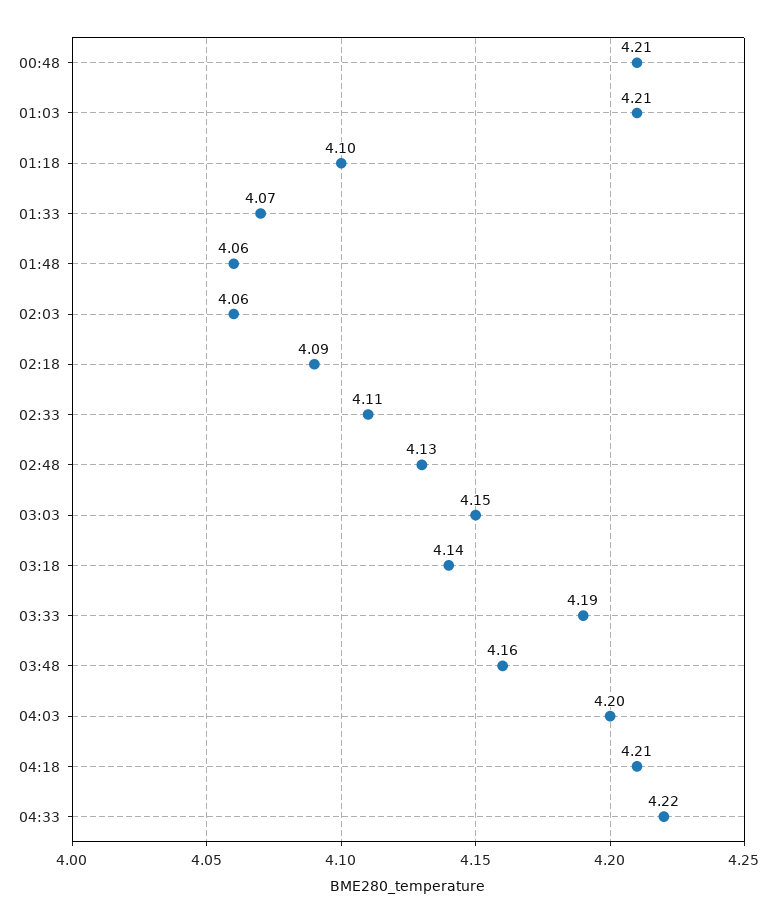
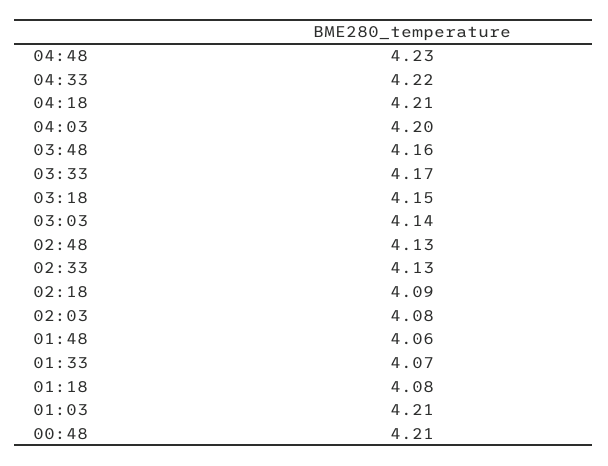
01:18: 4.1 -> 4.08
02:03: 4.06 -> 4.08
02:33: 4.11 -> 4.13
03:03: 4.15 -> 4.14
03:18: 4.14 -> 4.15
03:33: 4.19 -> 4.17
04:48: none -> 4.23

